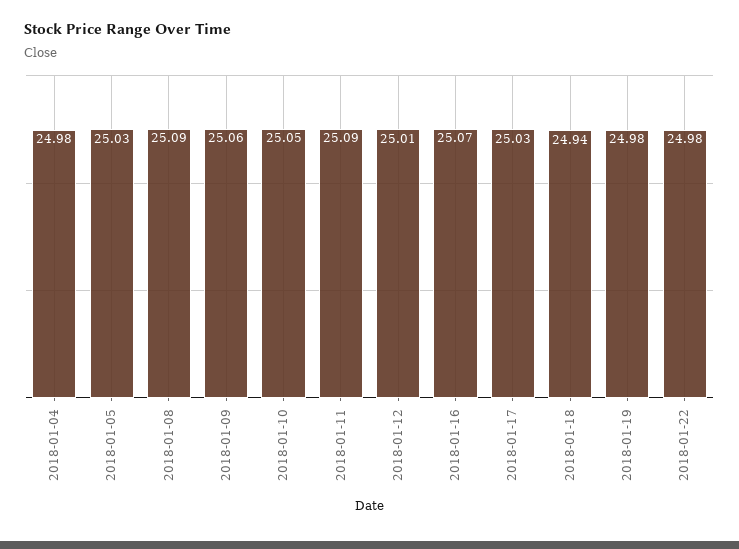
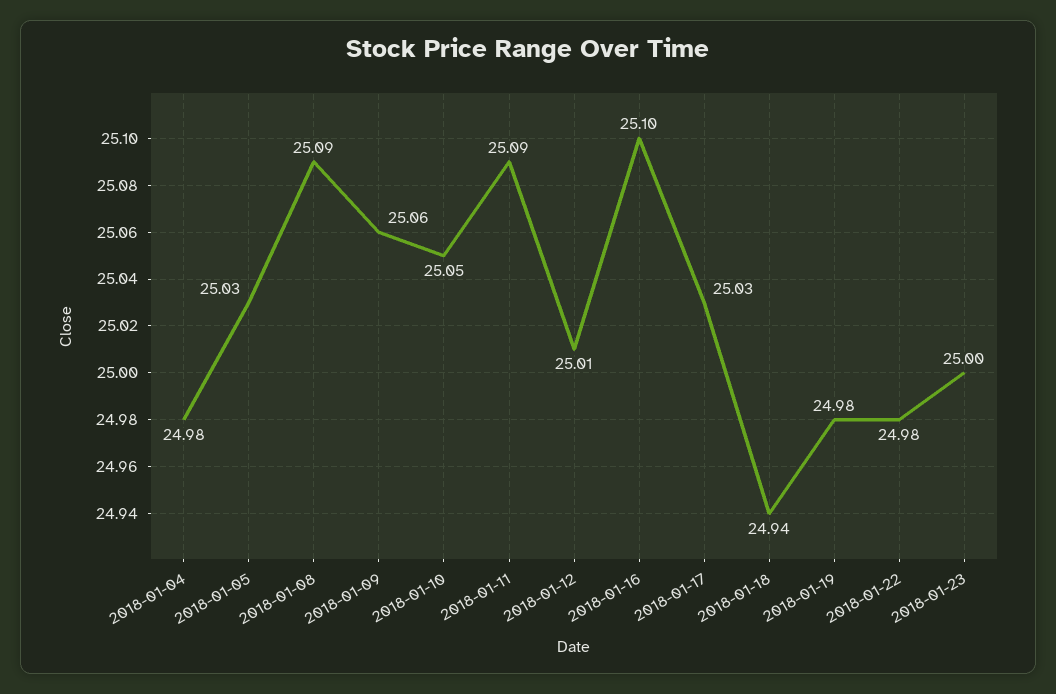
2018-01-16: 25.07 -> 25.1
2018-01-23: none -> 25

